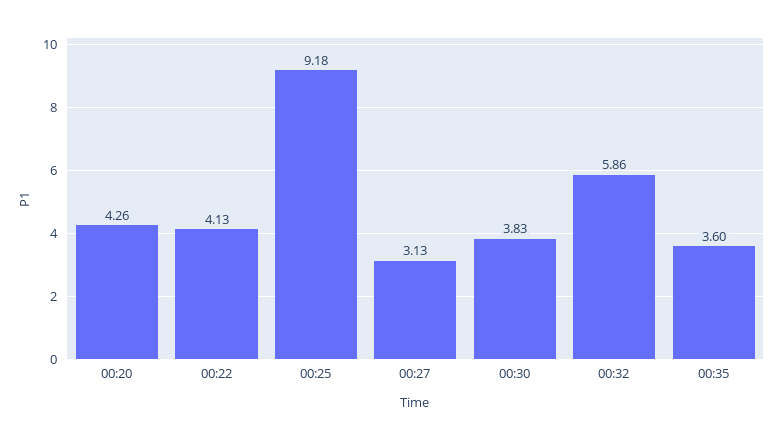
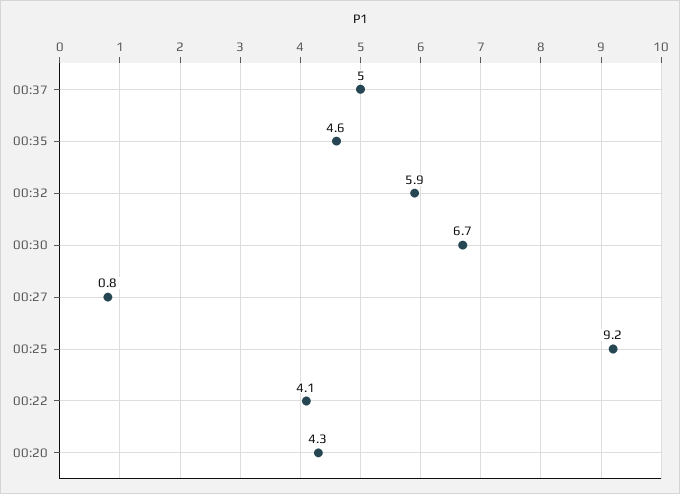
00:27: 3.13 -> 0.8
00:30: 3.83 -> 6.7
00:35: 3.6 -> 4.6
00:37: none -> 5

